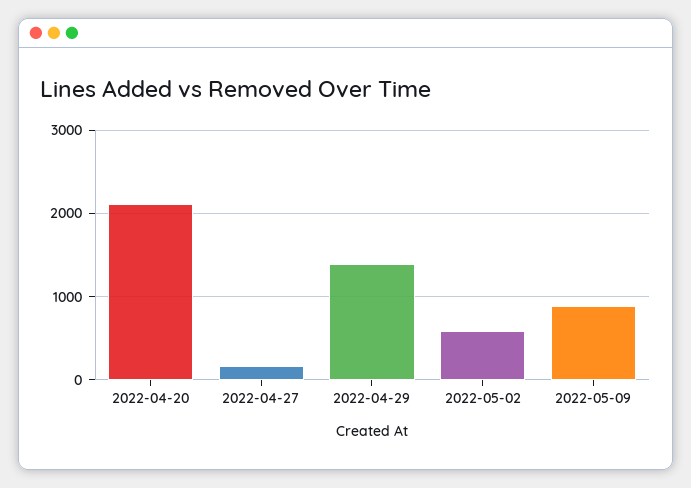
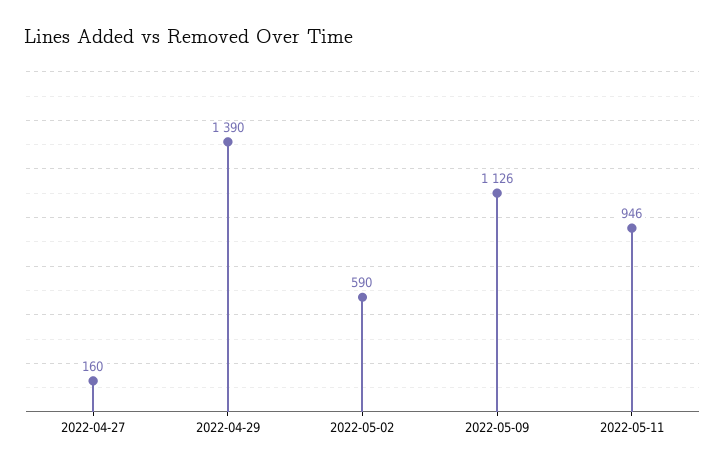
2022-04-20: 2100 -> none
2022-05-09: 900 -> 1126
2022-05-11: none -> 946

